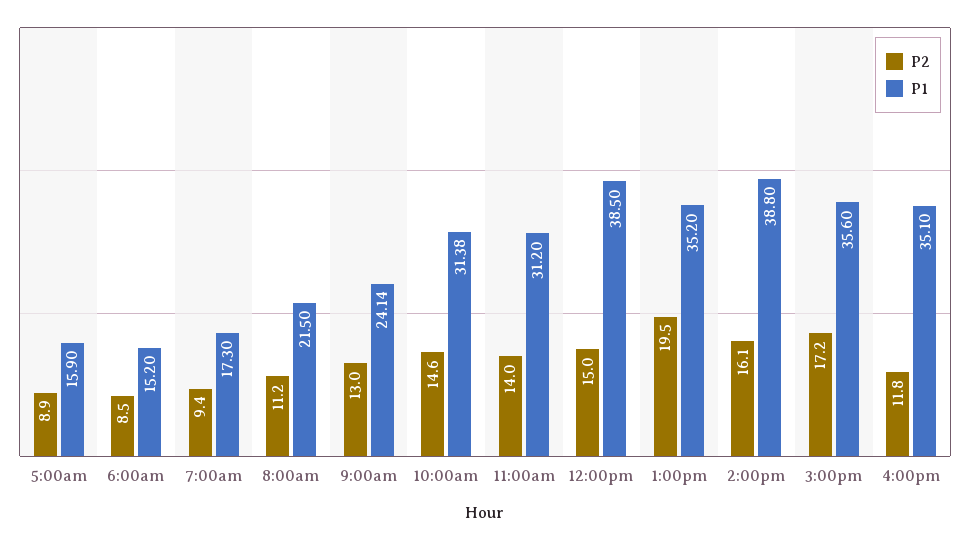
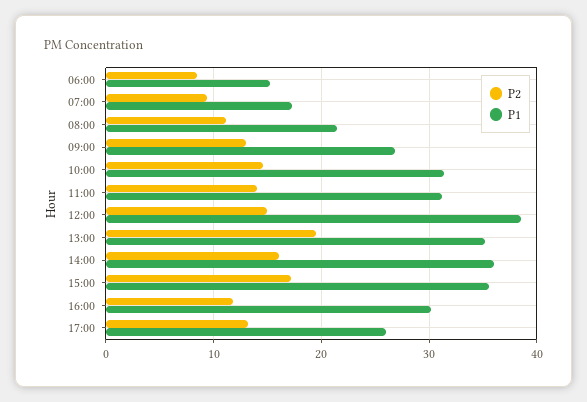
P2, 5:00am: 8.9 -> none
P1, 5:00am: 15.9 -> none
P1, 9:00am: 24.14 -> 27
P1, 2:00pm: 38.8 -> 36
P1, 4:00pm: 35.1 -> 30
P2, 17:00: none -> 13
P1, 17:00: none -> 26

